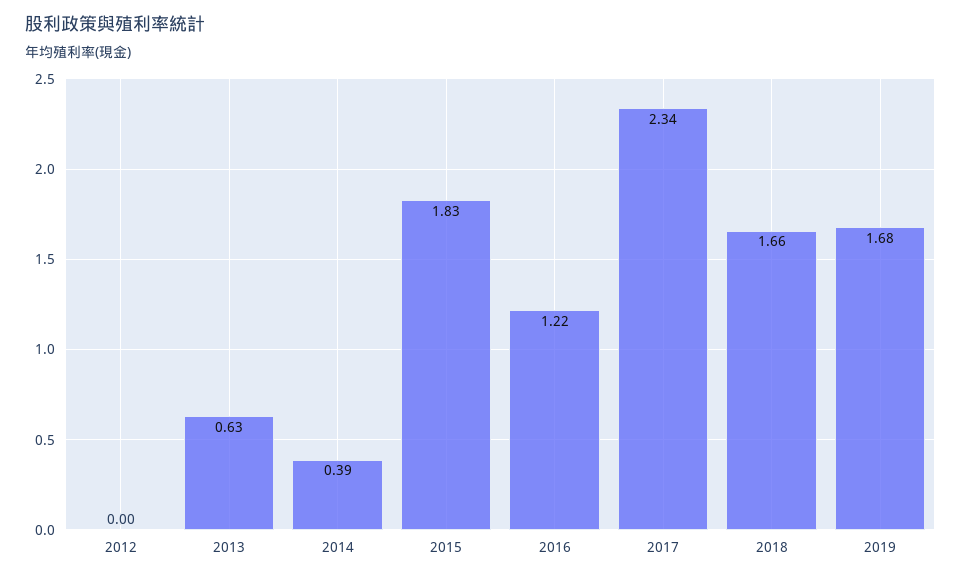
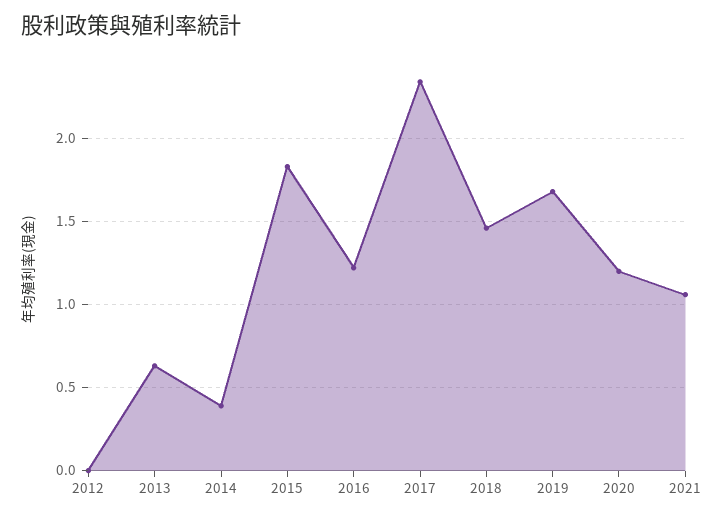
2018: 1.66 -> 1.45
2020: none -> 1.2
2021: none -> 1.05

